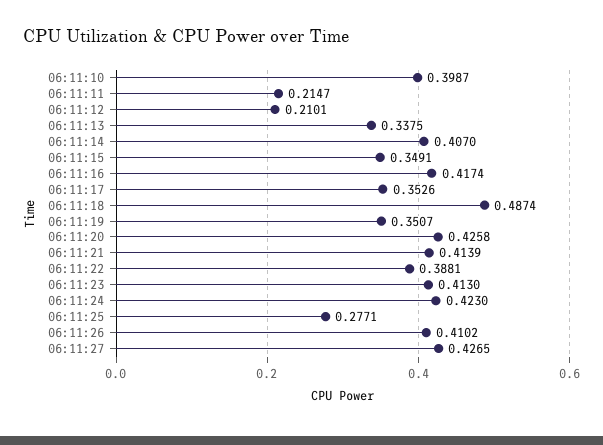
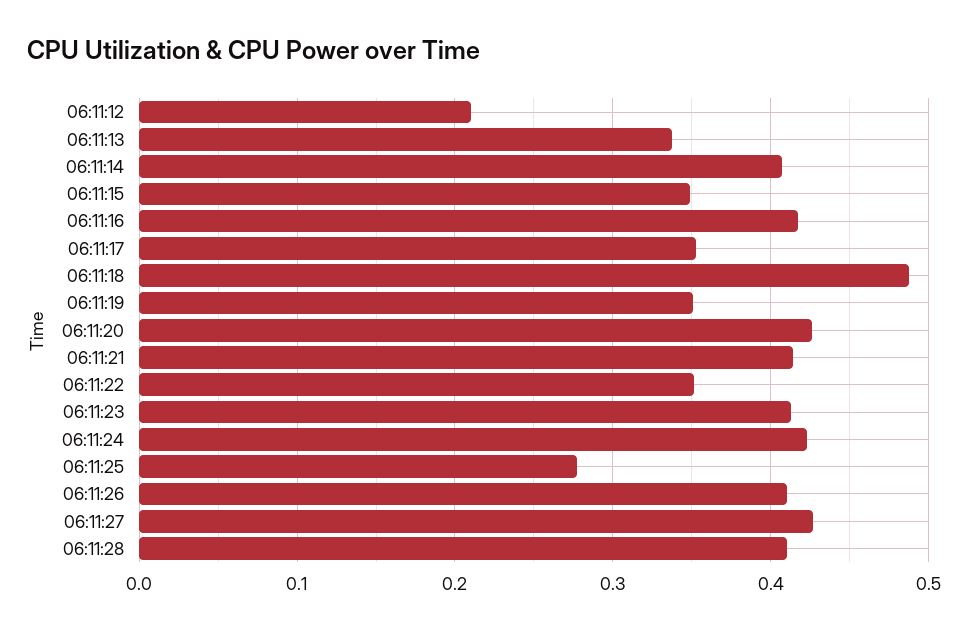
06:11:10: 0.3987 -> none
06:11:11: 0.2147 -> none
06:11:22: 0.3881 -> 0.35
06:11:28: none -> 0.41

